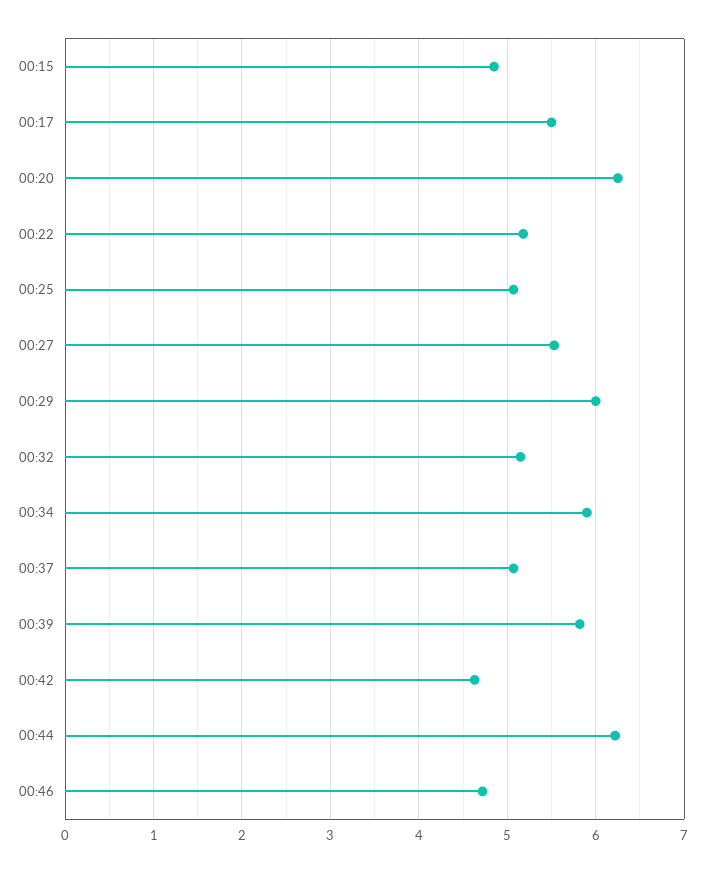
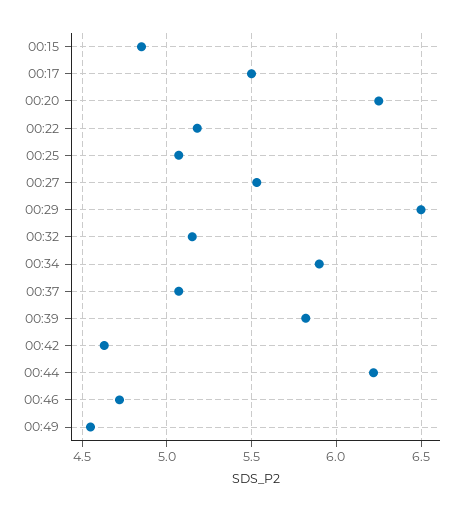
00:29: 6 -> 6.5
00:49: none -> 4.55

